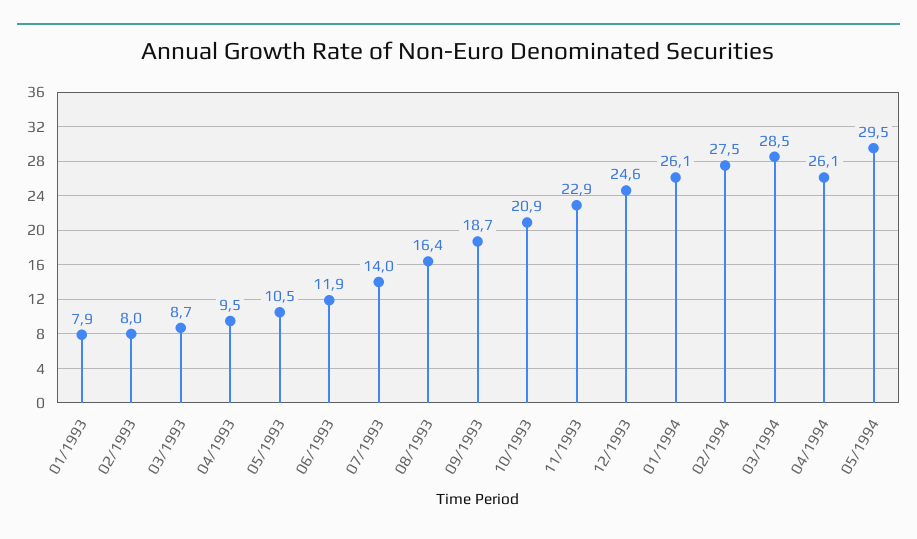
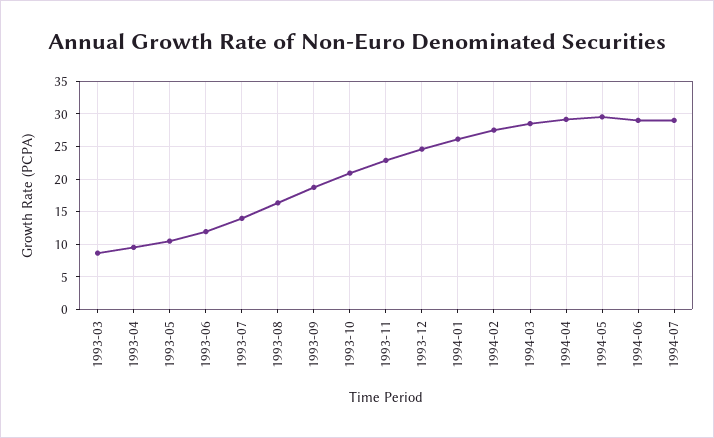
01/1993: 7.9 -> none
02/1993: 8 -> none
04/1994: 26.1 -> 29
1994-06: none -> 29
1994-07: none -> 29

